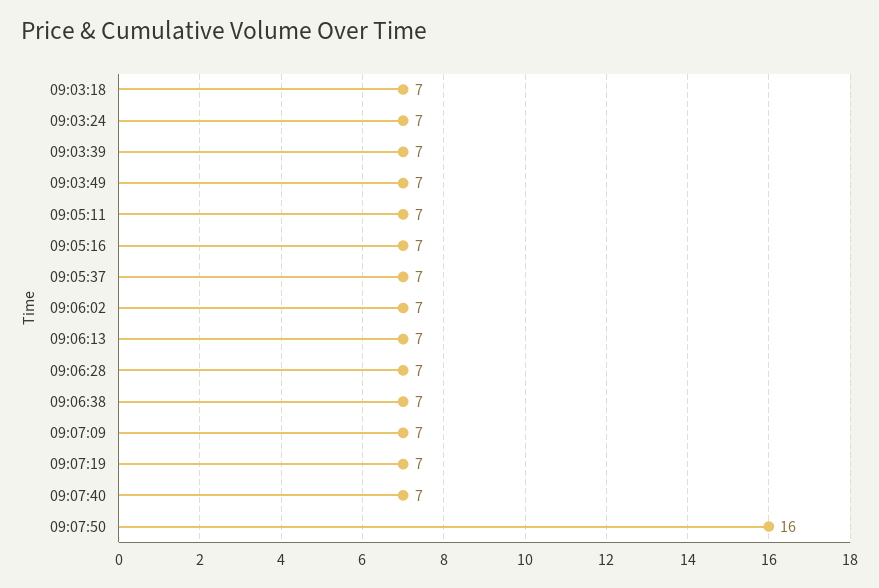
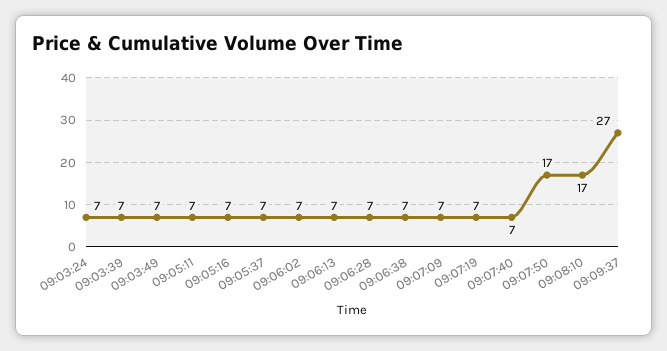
09:03:18: 7 -> none
09:07:50: 16 -> 17
09:08:10: none -> 17
09:09:37: none -> 27

